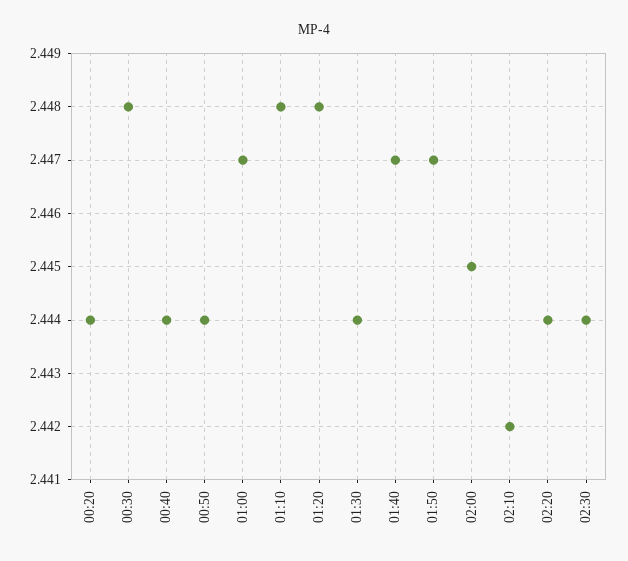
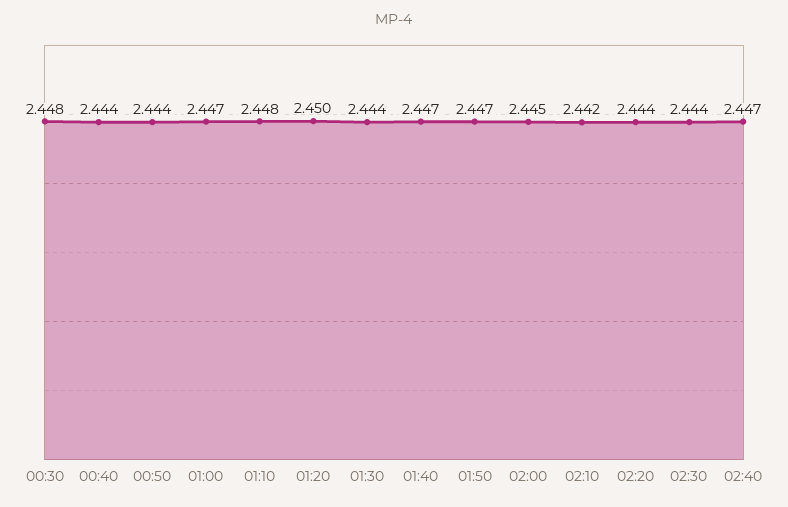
00:20: 2.444 -> none
01:20: 2.448 -> 2.45
02:40: none -> 2.447

